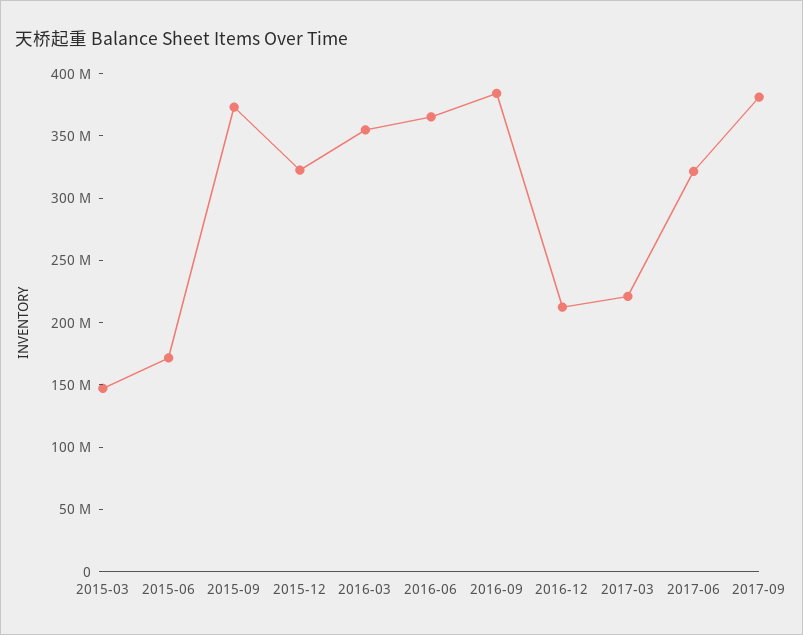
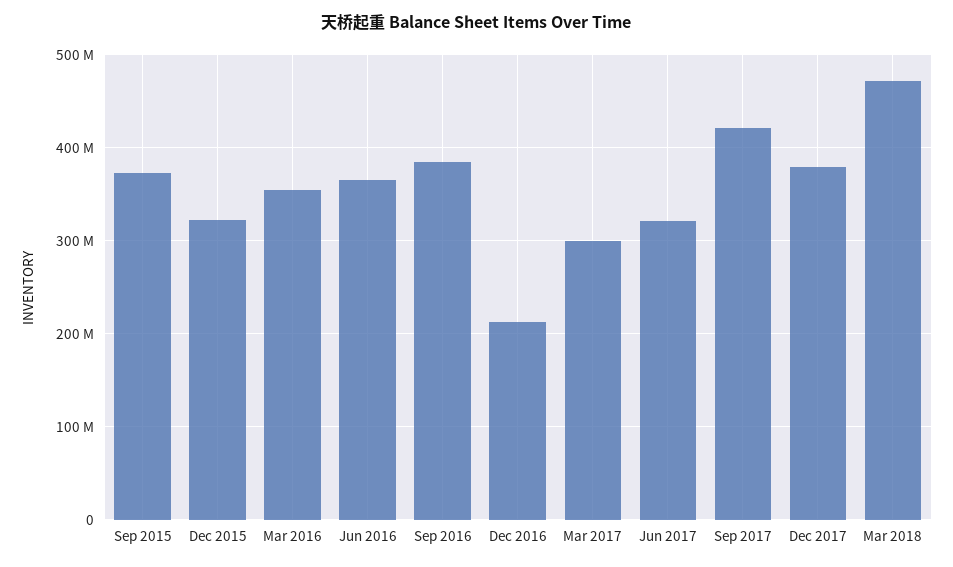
2015-03: 150000000 -> none
2015-06: 170000000 -> none
2017-03: 220000000 -> 300000000
2017-09: 380000000 -> 420000000
Dec 2017: none -> 380000000
Mar 2018: none -> 470000000

